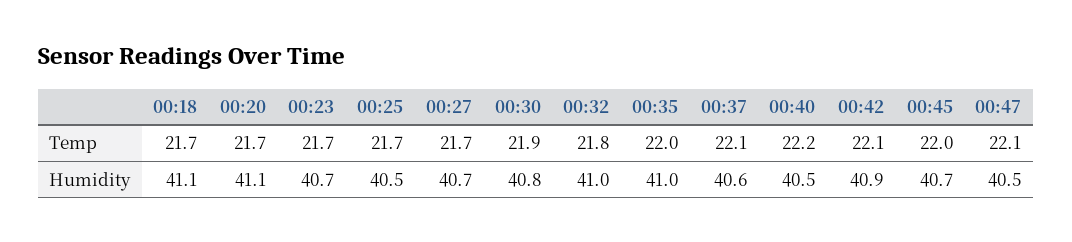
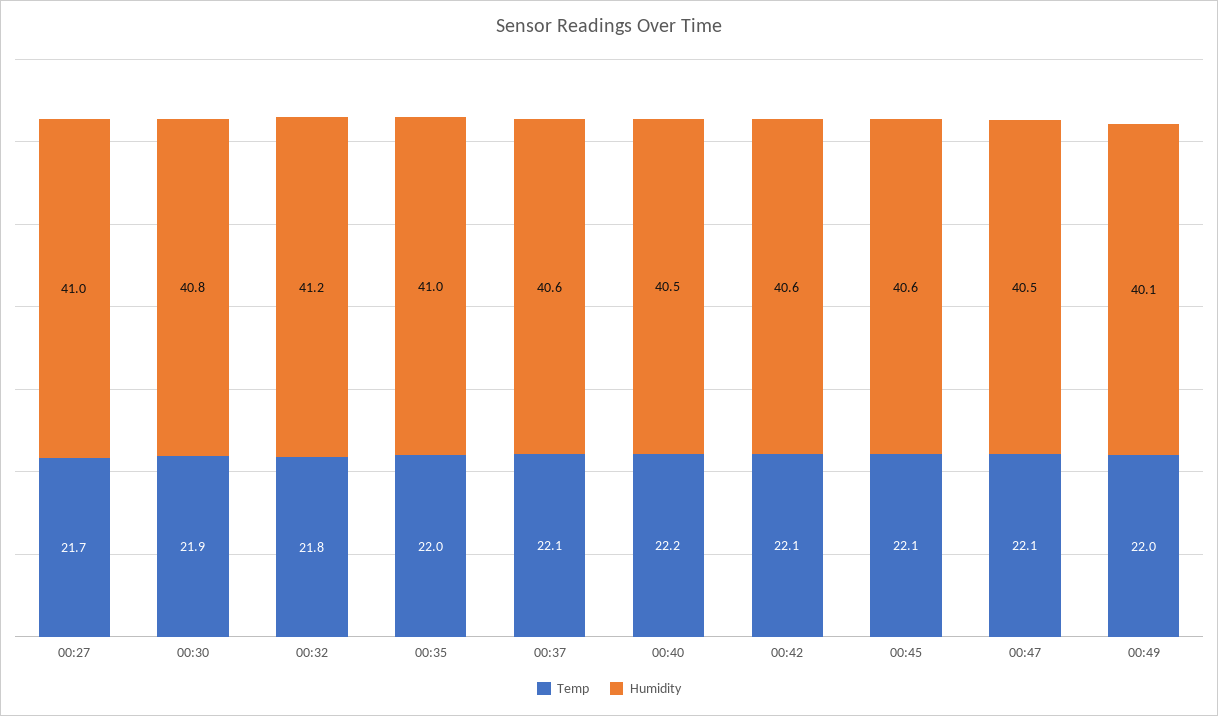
Temp, 00:18: 21.7 -> none
Temp, 00:20: 21.7 -> none
Temp, 00:23: 21.7 -> none
Temp, 00:25: 21.7 -> none
Temp, 00:45: 22 -> 22.1
Humidity, 00:18: 41.1 -> none
Humidity, 00:20: 41.1 -> none
Humidity, 00:23: 40.7 -> none
Humidity, 00:25: 40.5 -> none
Humidity, 00:27: 40.7 -> 41
Humidity, 00:32: 41 -> 41.2
Humidity, 00:42: 40.9 -> 40.6
Humidity, 00:45: 40.7 -> 40.6
Temp, 00:49: none -> 22
Humidity, 00:49: none -> 40.1

